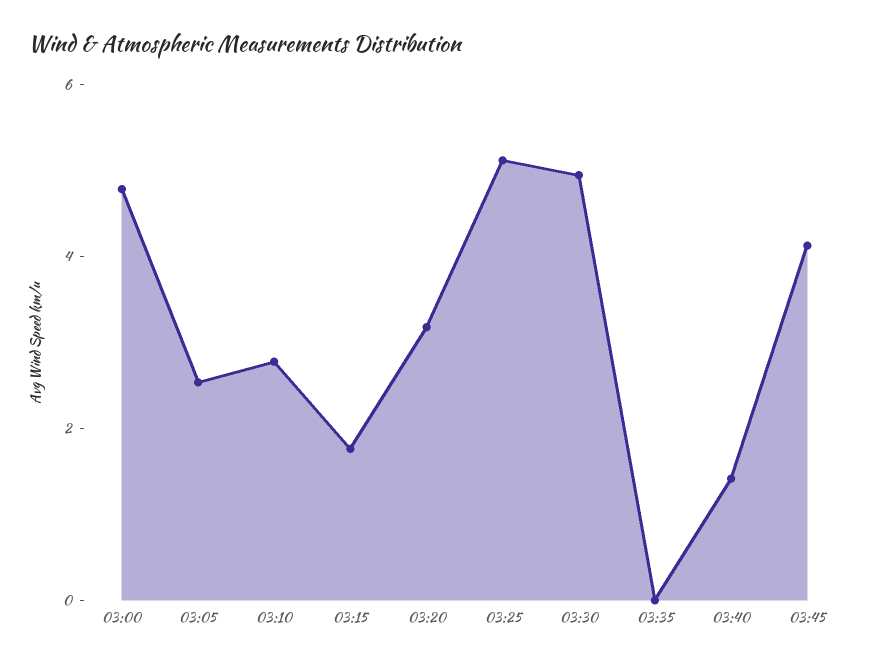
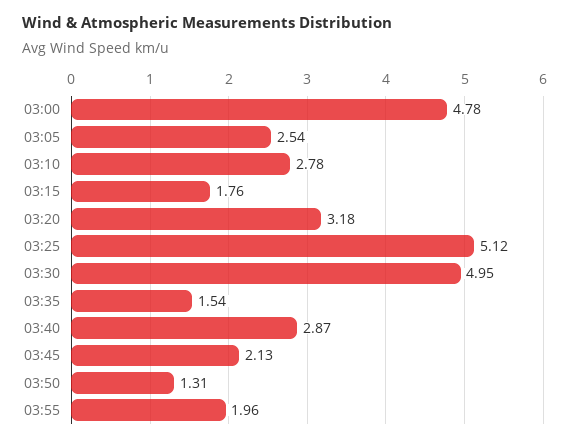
03:35: 0 -> 1.54
03:40: 1.5 -> 2.87
03:45: 4 -> 2.13
03:50: none -> 1.31
03:55: none -> 1.96

